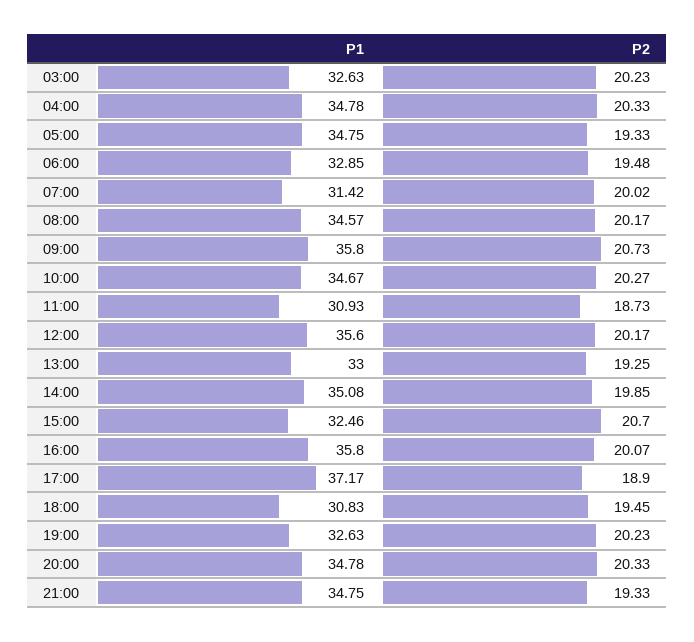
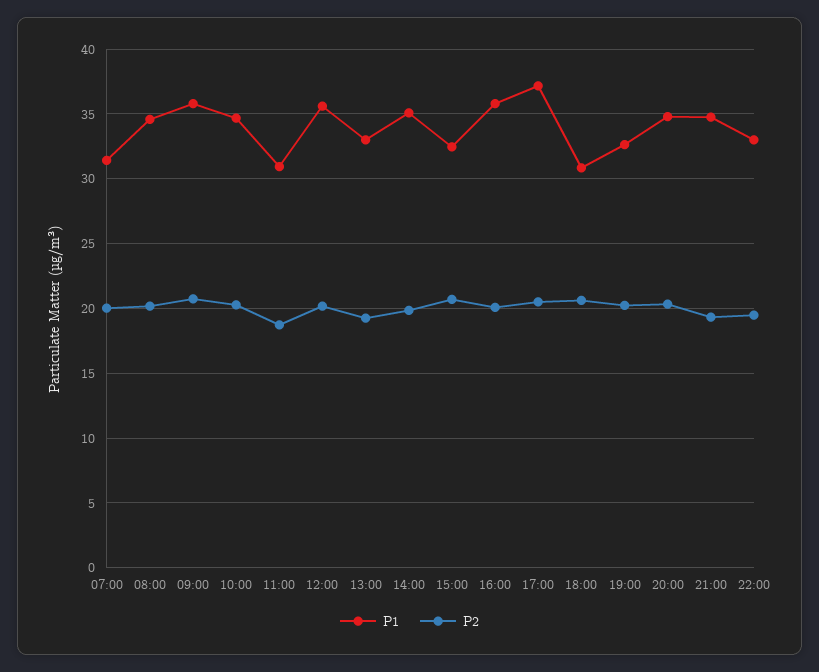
P1, 03:00: 32.63 -> none
P2, 03:00: 20.23 -> none
P1, 04:00: 34.78 -> none
P2, 04:00: 20.33 -> none
P1, 05:00: 34.75 -> none
P2, 05:00: 19.33 -> none
P1, 06:00: 32.85 -> none
P2, 06:00: 19.48 -> none
P2, 17:00: 18.9 -> 20.5
P2, 18:00: 19.45 -> 20.5
P1, 22:00: none -> 33
P2, 22:00: none -> 19.5

